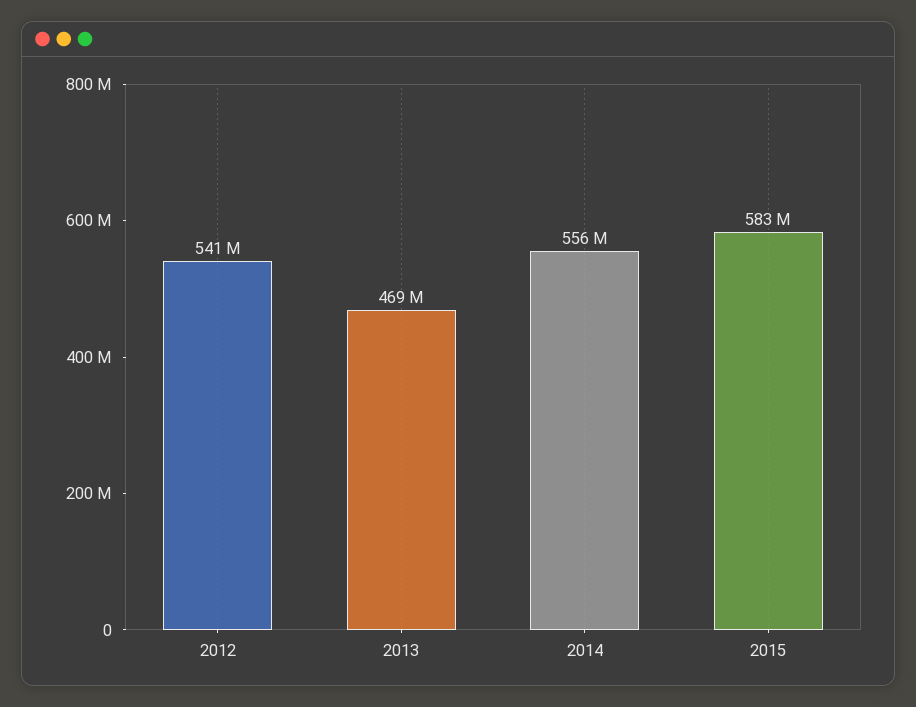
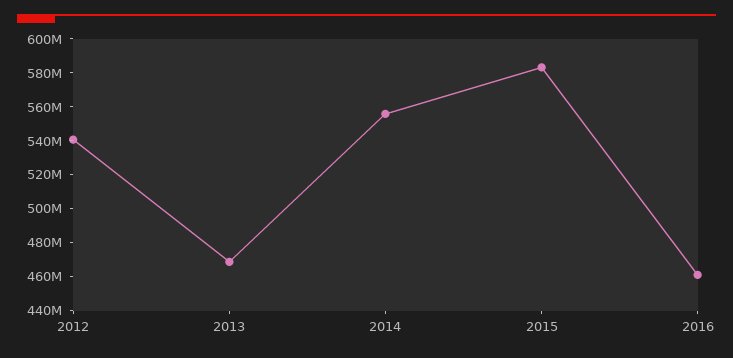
2016: none -> 460000000

